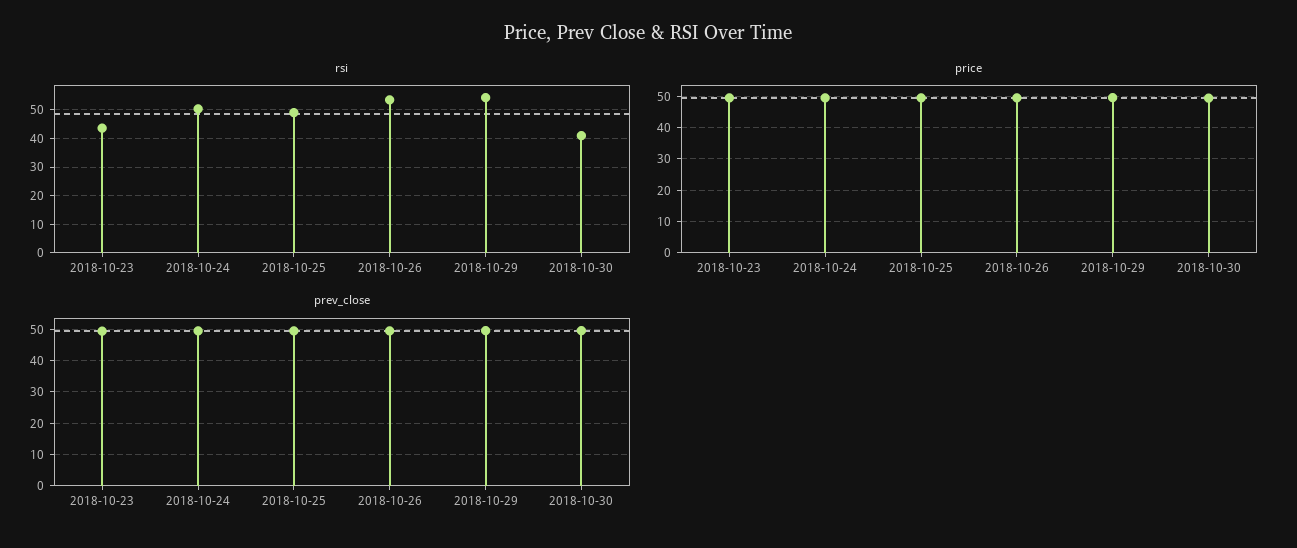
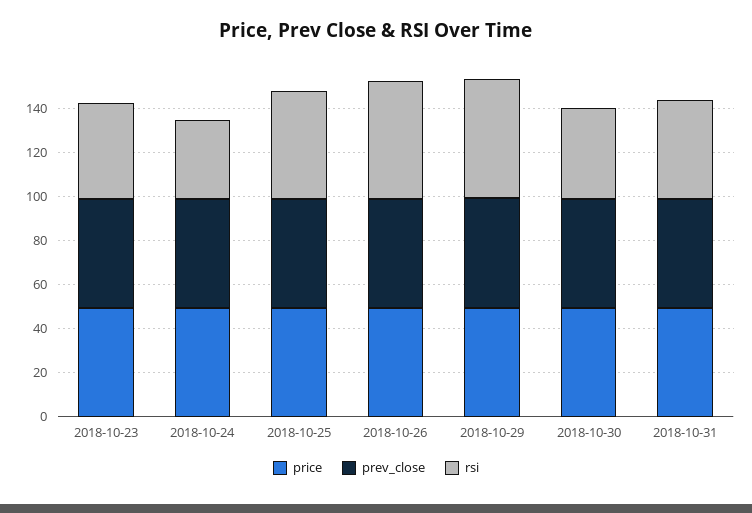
rsi, 2018-10-24: 50 -> 35
price, 2018-10-31: none -> 50
prev_close, 2018-10-31: none -> 50
rsi, 2018-10-31: none -> 45

